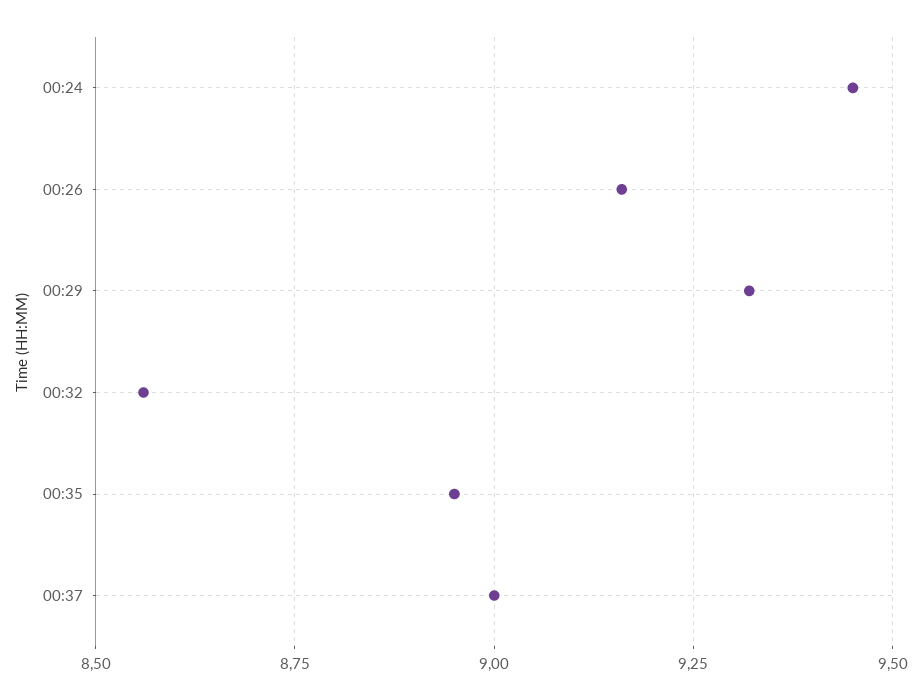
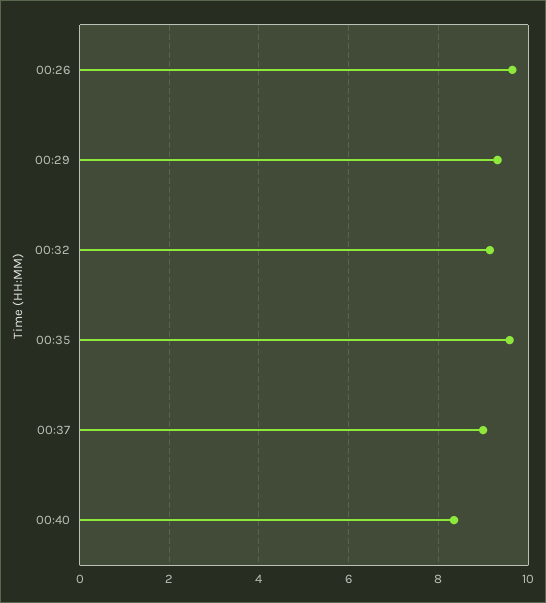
00:24: 9.45 -> none
00:26: 9.15 -> 9.6
00:32: 8.55 -> 9.2
00:35: 8.95 -> 9.6
00:40: none -> 8.4

